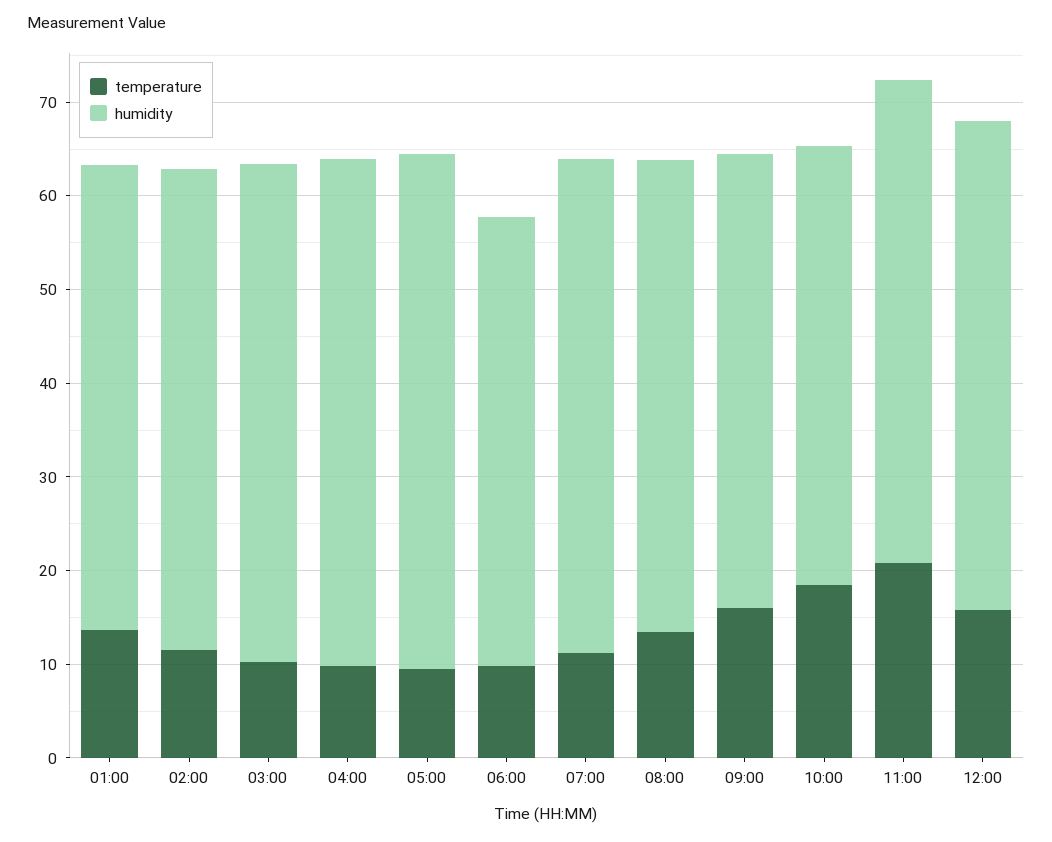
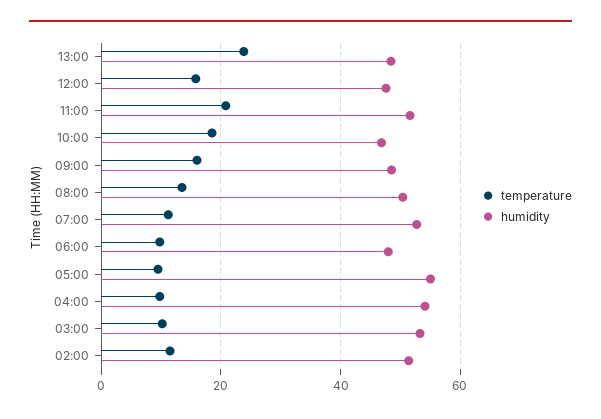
temperature, 01:00: 14 -> none
humidity, 01:00: 50 -> none
humidity, 12:00: 52 -> 48
temperature, 13:00: none -> 24
humidity, 13:00: none -> 48

